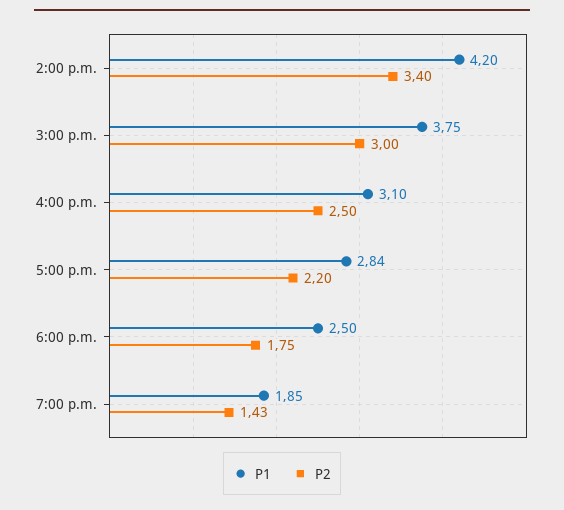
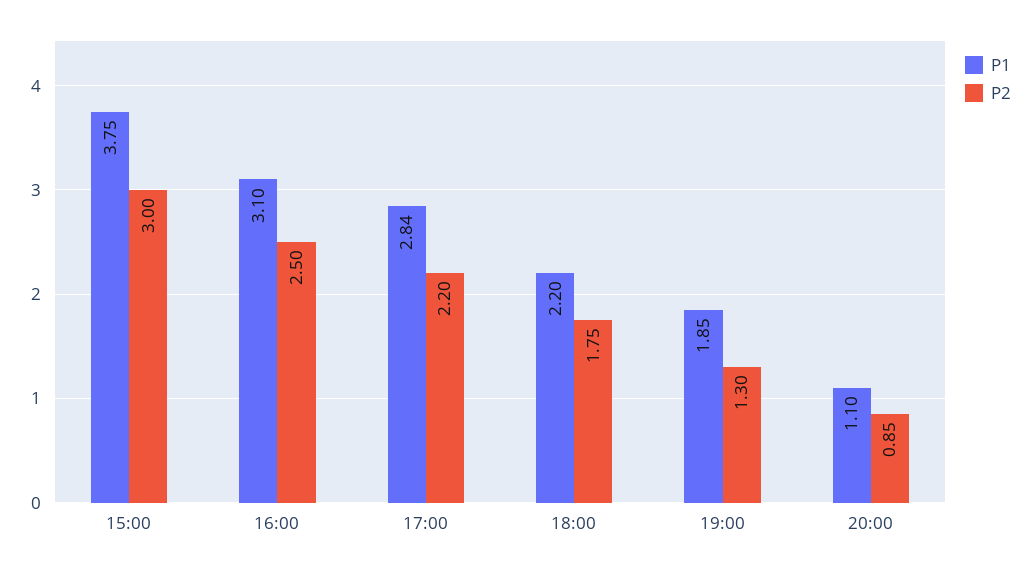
P1, 2:00 p.m.: 4.2 -> none
P2, 2:00 p.m.: 3.4 -> none
P1, 6:00 p.m.: 2.5 -> 2.2
P2, 7:00 p.m.: 1.43 -> 1.3
P1, 20:00: none -> 1.1
P2, 20:00: none -> 0.85

